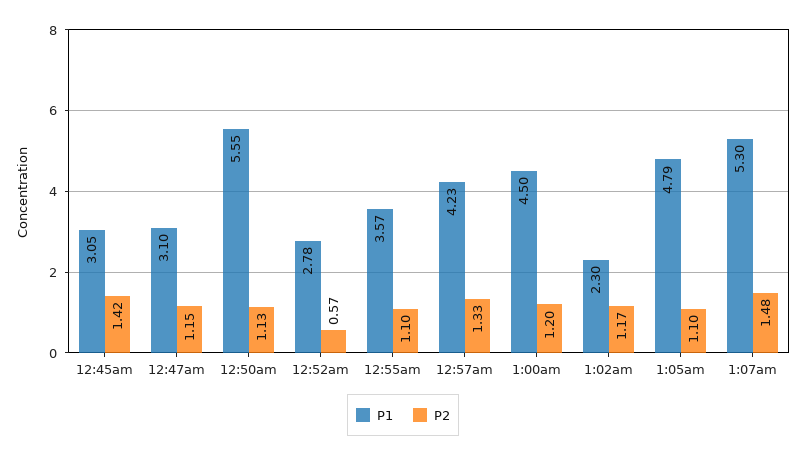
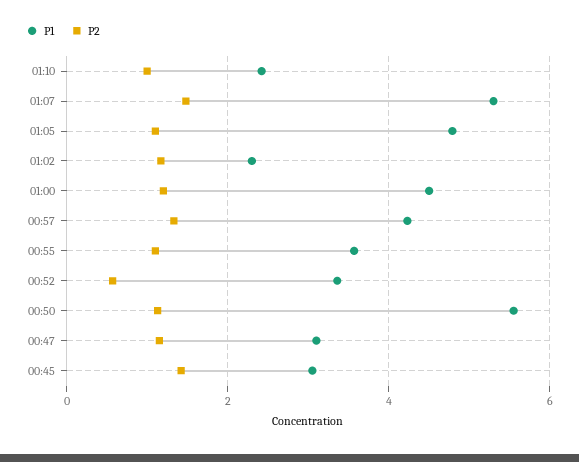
P1, 12:52am: 2.78 -> 3.4
P1, 01:10: none -> 2.4
P2, 01:10: none -> 1

